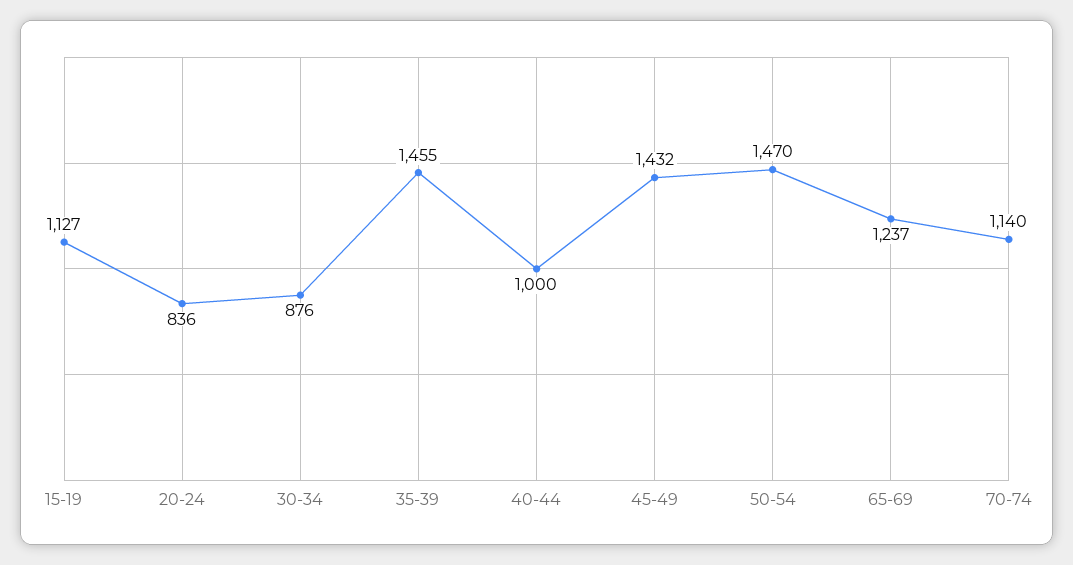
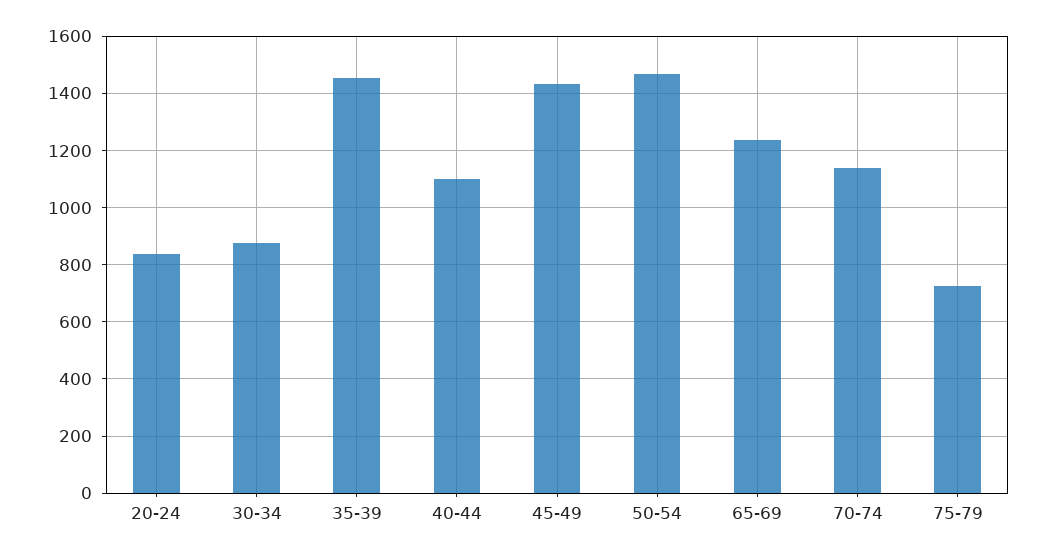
15-19: 1127 -> none
40-44: 1000 -> 1100
75-79: none -> 725

